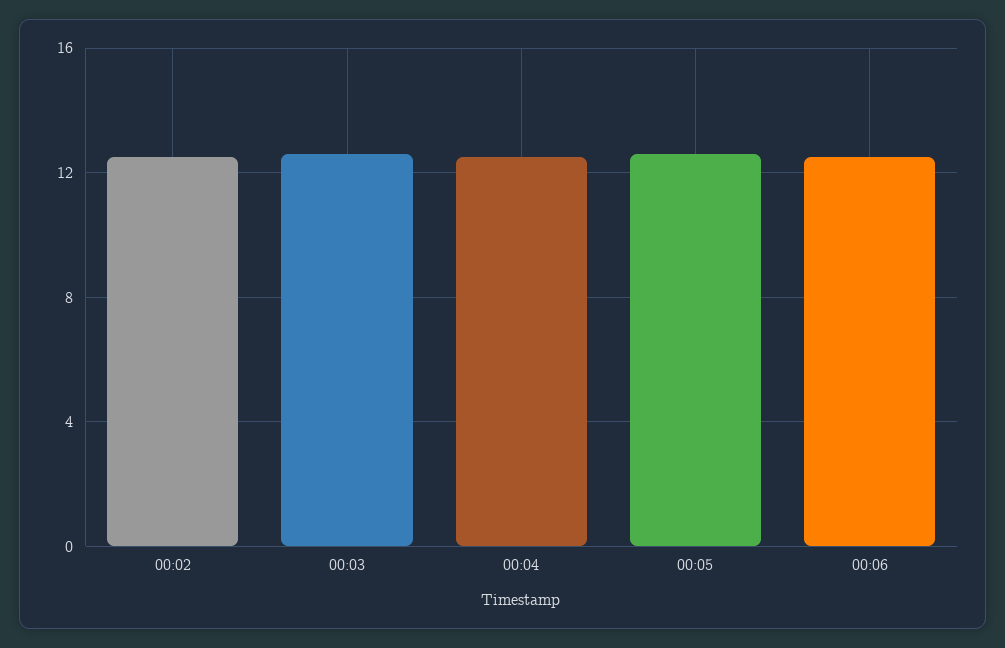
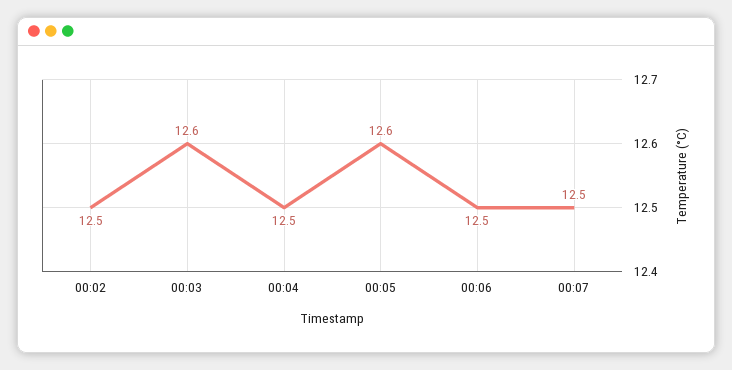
00:07: none -> 12.5

